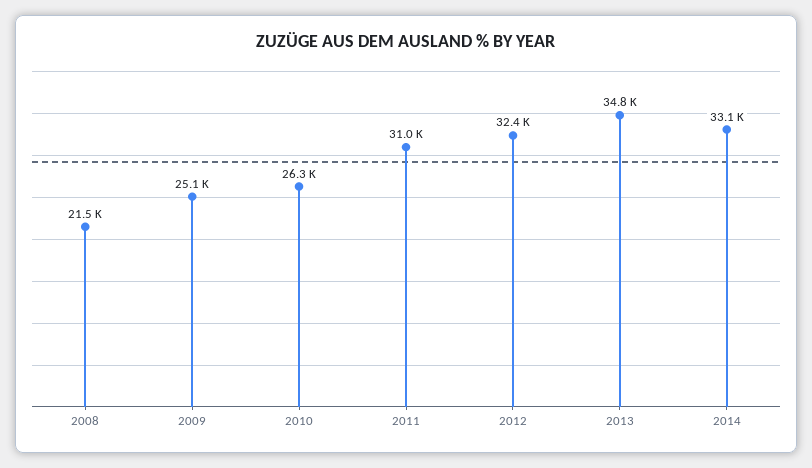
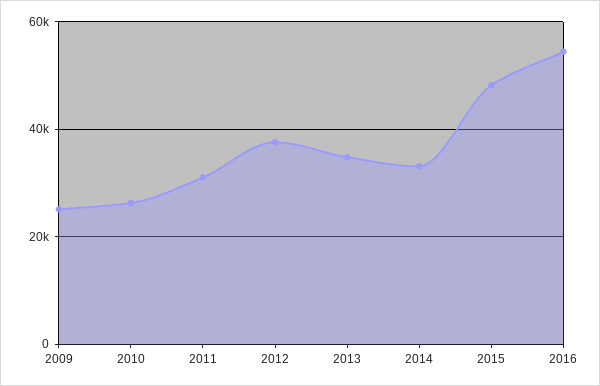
2008: 21500 -> none
2012: 32400 -> 38000
2015: none -> 48000
2016: none -> 54000

